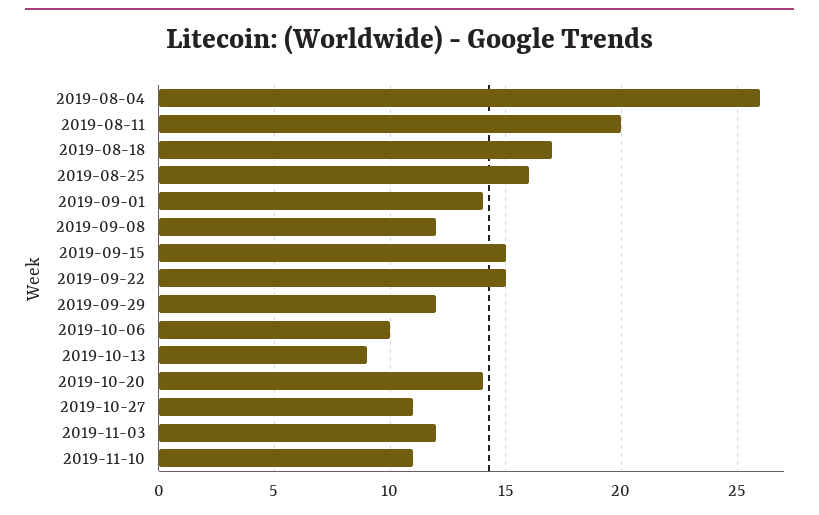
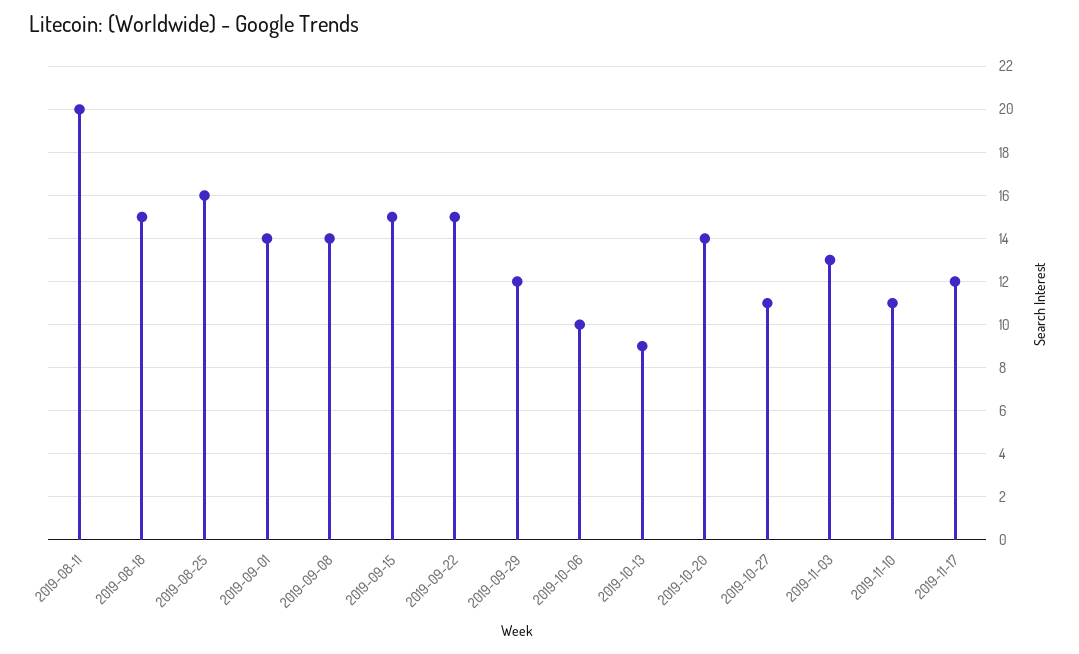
2019-08-04: 26 -> none
2019-08-18: 17 -> 15
2019-09-08: 12 -> 14
2019-11-03: 12 -> 13
2019-11-17: none -> 12

